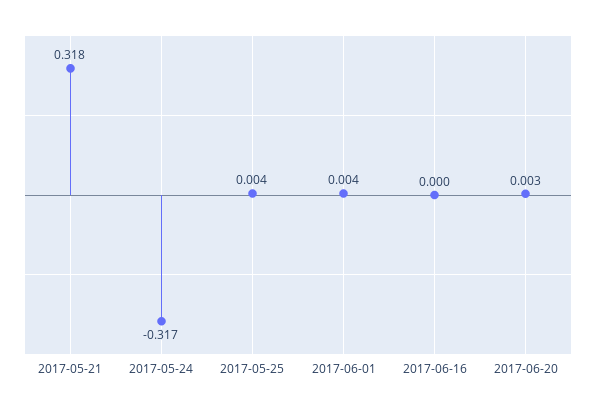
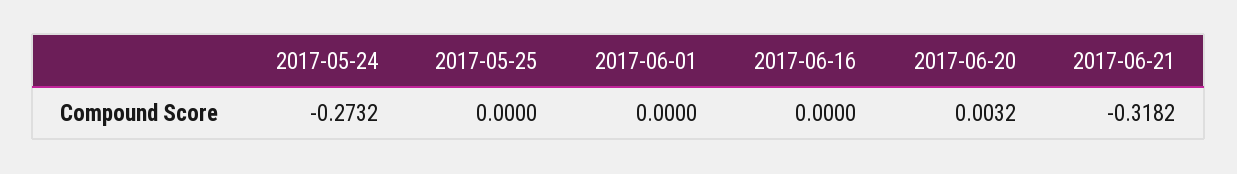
2017-05-21: 0.318 -> none
2017-05-24: -0.317 -> -0.2732
2017-05-25: 0.004 -> 0
2017-06-01: 0.004 -> 0
2017-06-21: none -> -0.3182

